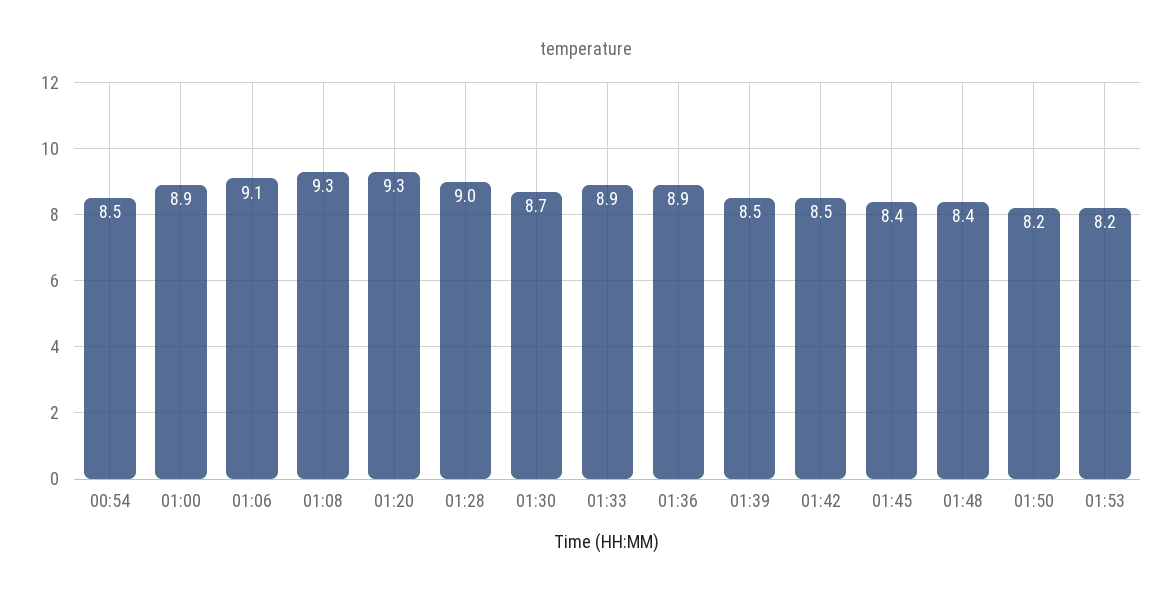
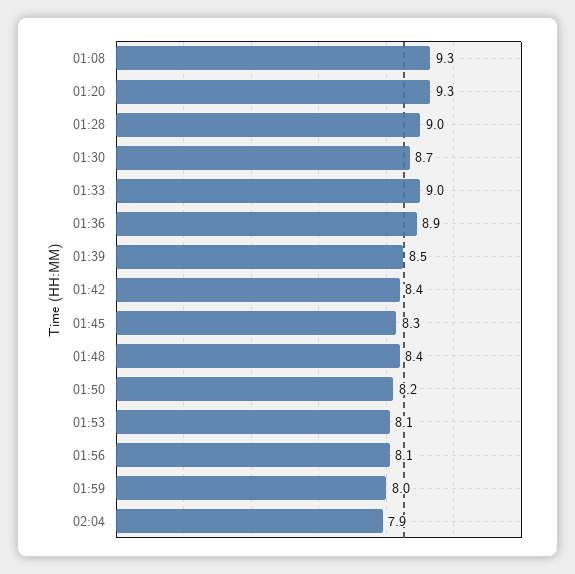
00:54: 8.5 -> none
01:00: 8.9 -> none
01:06: 9.1 -> none
01:33: 8.9 -> 9
01:42: 8.5 -> 8.4
01:45: 8.4 -> 8.3
01:53: 8.2 -> 8.1
01:56: none -> 8.1
01:59: none -> 8
02:04: none -> 7.9

